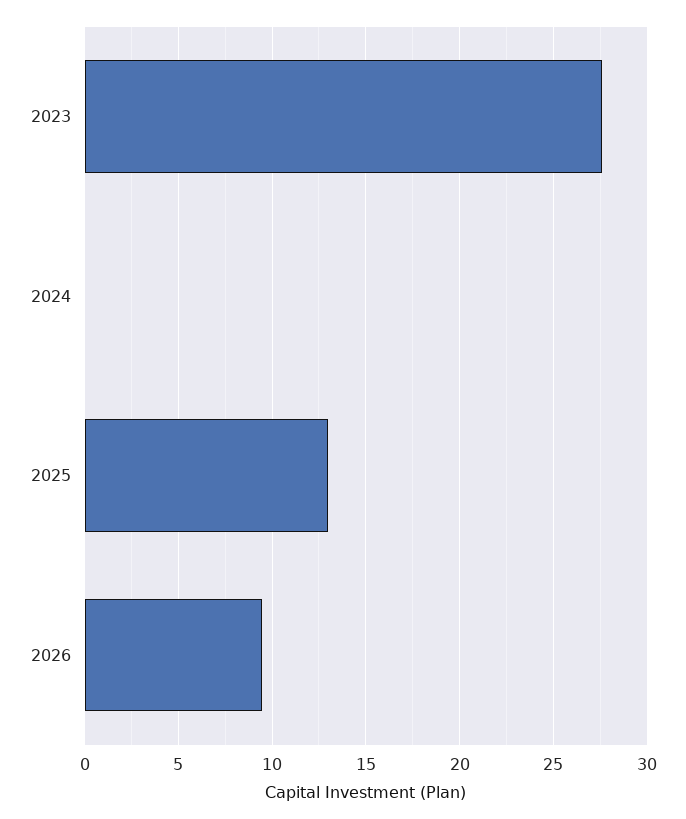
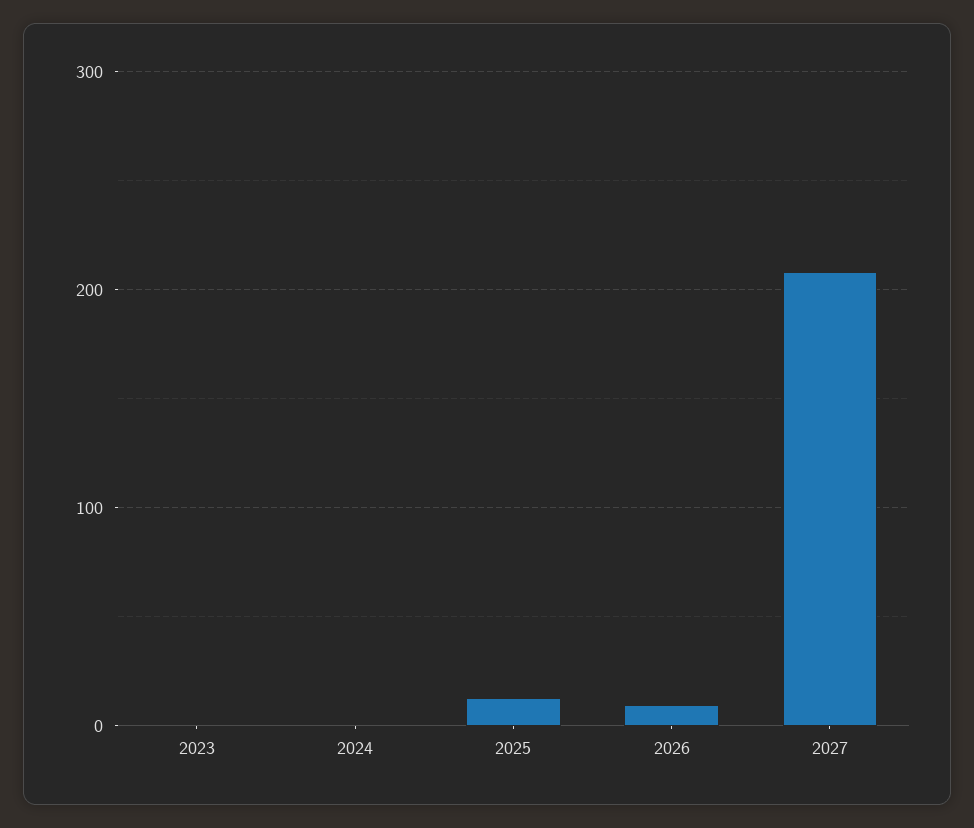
2023: 27.5 -> 0
2027: none -> 210

